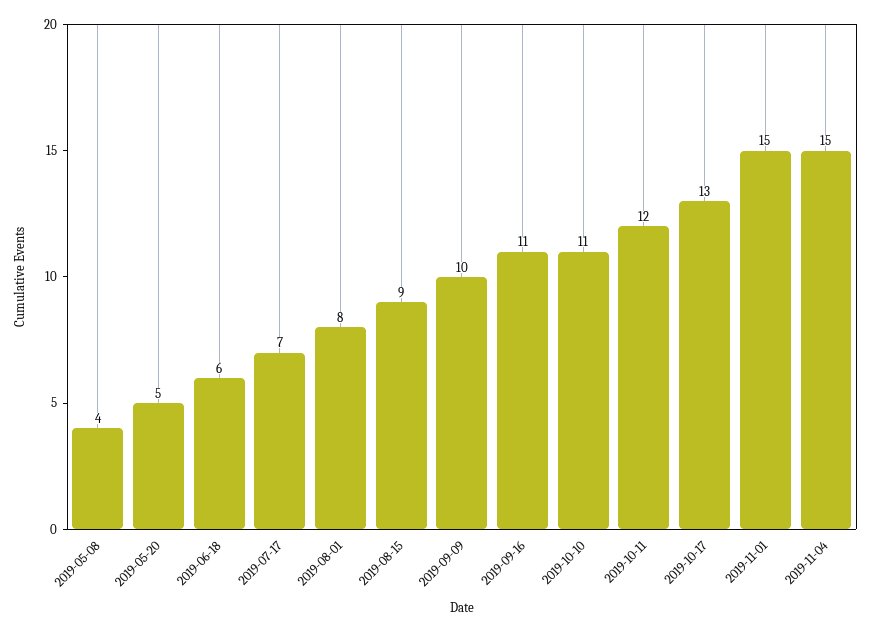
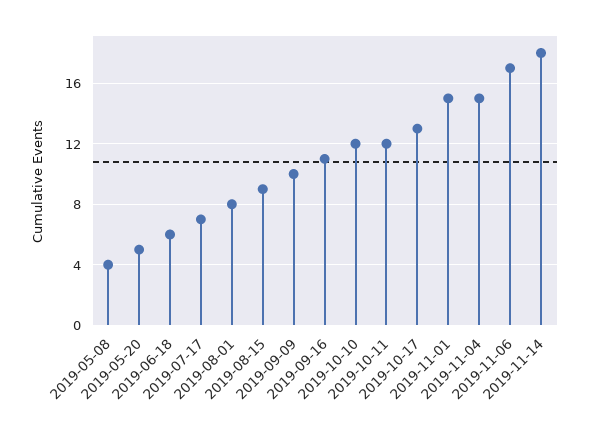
2019-10-10: 11 -> 12
2019-11-06: none -> 17
2019-11-14: none -> 18

